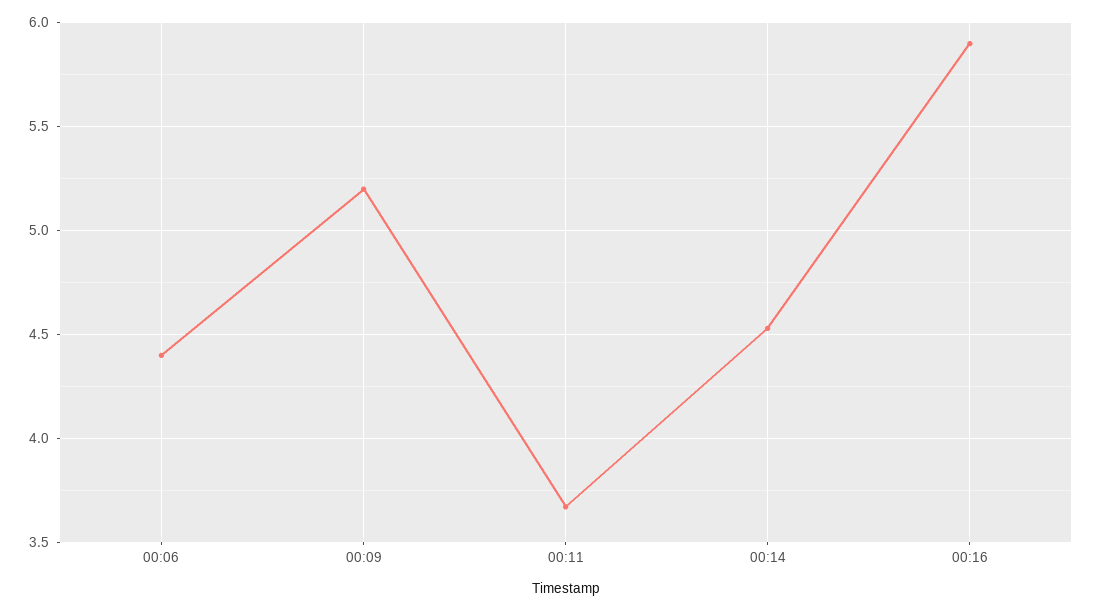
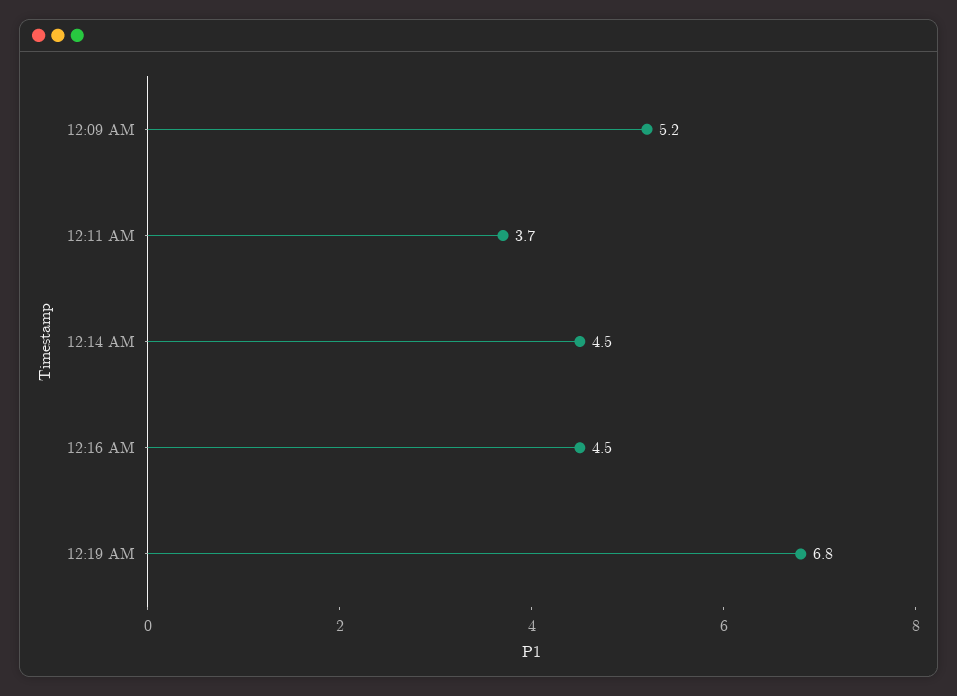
00:06: 4.4 -> none
00:16: 5.9 -> 4.5
12:19 AM: none -> 6.8

